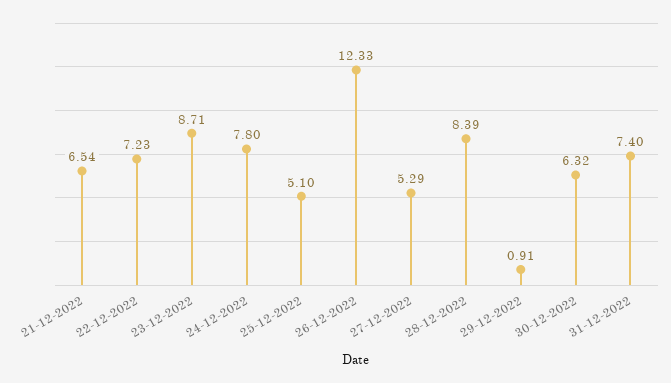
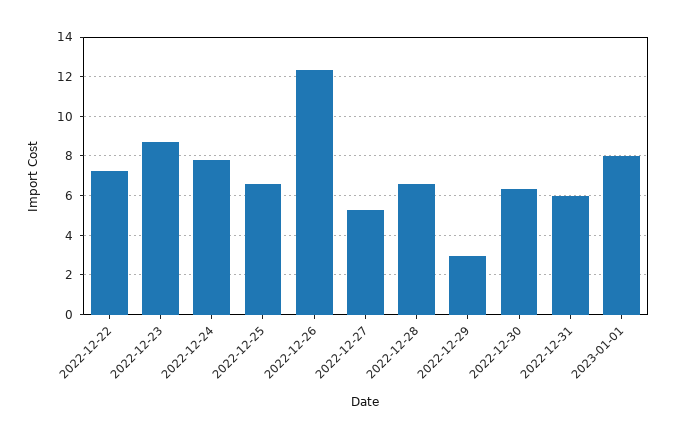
21-12-2022: 6.54 -> none
25-12-2022: 5.1 -> 6.5
28-12-2022: 8.39 -> 6.5
29-12-2022: 0.91 -> 3
31-12-2022: 7.4 -> 6
2023-01-01: none -> 8

